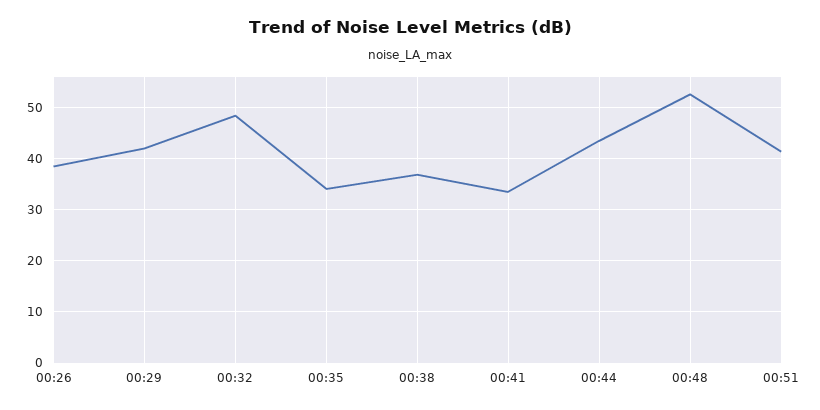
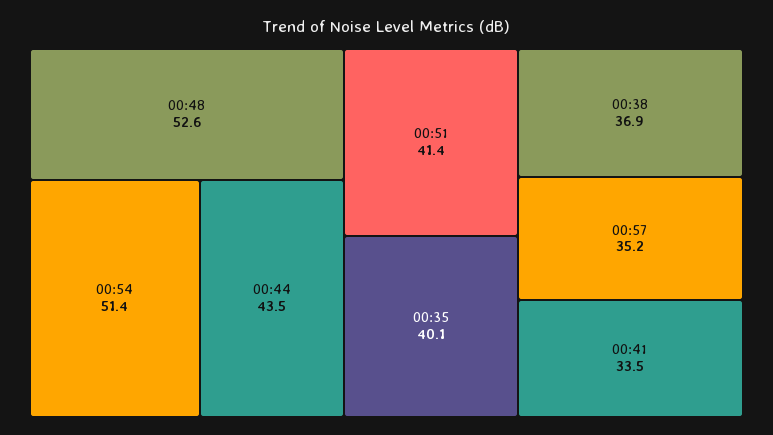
00:26: 38 -> none
00:29: 42 -> none
00:32: 48 -> none
00:35: 34 -> 40.1
00:54: none -> 51.4
00:57: none -> 35.2

